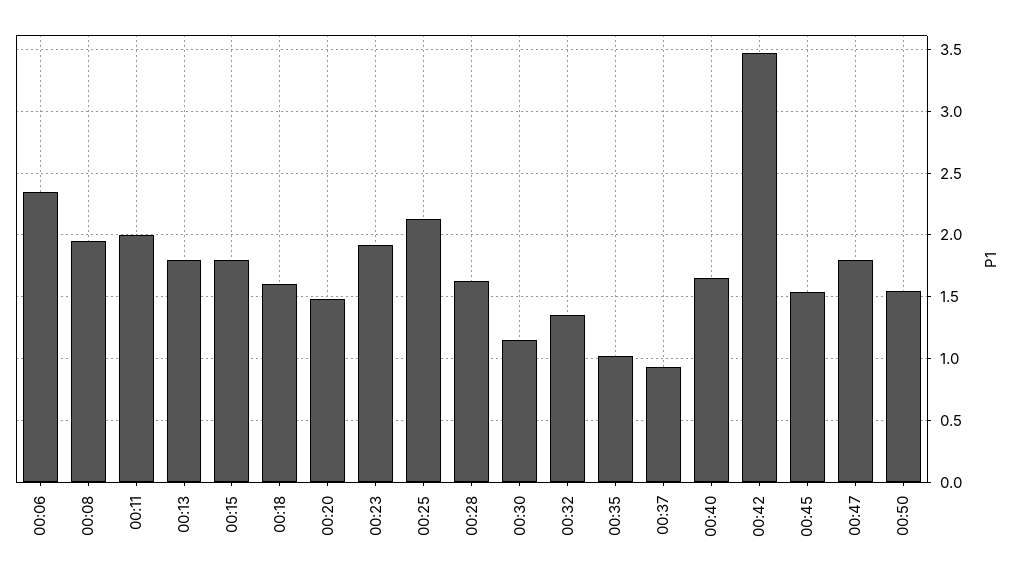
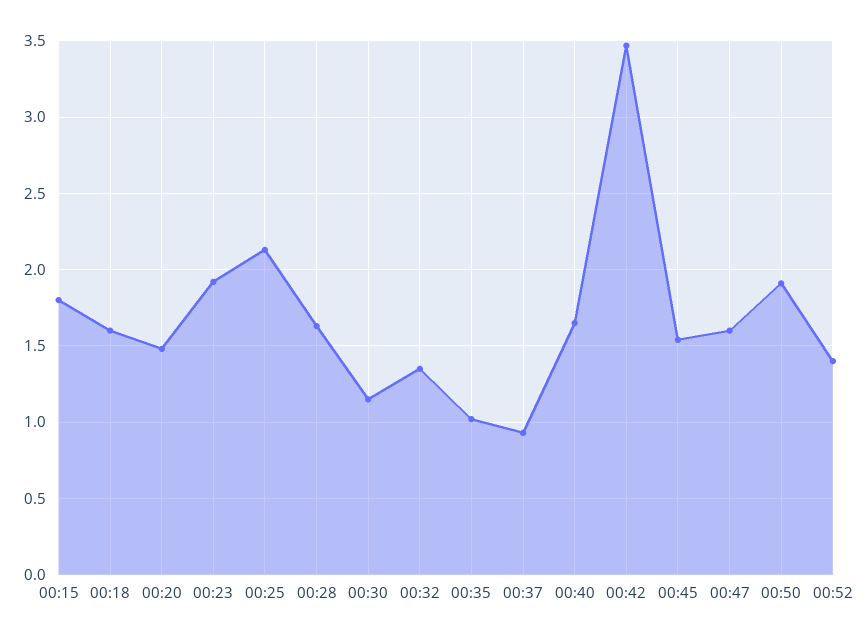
00:06: 2.35 -> none
00:08: 1.95 -> none
00:11: 2 -> none
00:13: 1.8 -> none
00:47: 1.8 -> 1.6
00:50: 1.55 -> 1.9
00:52: none -> 1.4

